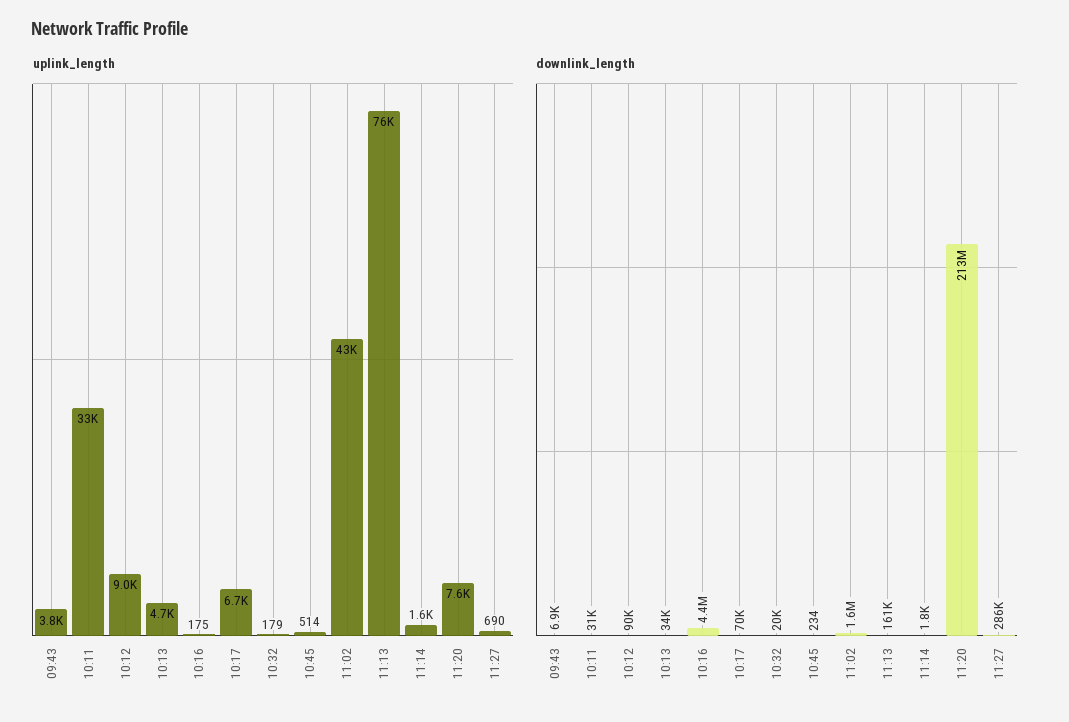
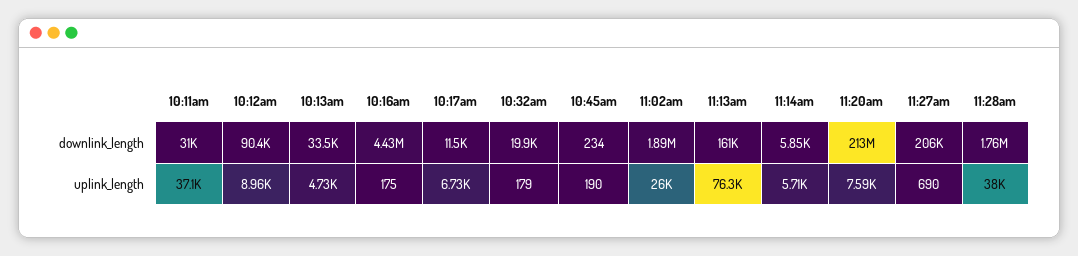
uplink_length, 09:43: 3800 -> none
uplink_length, 10:11: 33000 -> 37100
uplink_length, 10:45: 514 -> 190
uplink_length, 11:02: 43000 -> 26000
uplink_length, 11:14: 1600 -> 5710
downlink_length, 09:43: 6900 -> none
downlink_length, 10:17: 70000 -> 11500
downlink_length, 11:02: 1600000 -> 1890000
downlink_length, 11:14: 1800 -> 5850
downlink_length, 11:27: 286000 -> 206000
downlink_length, 11:28am: none -> 1760000
uplink_length, 11:28am: none -> 38000

